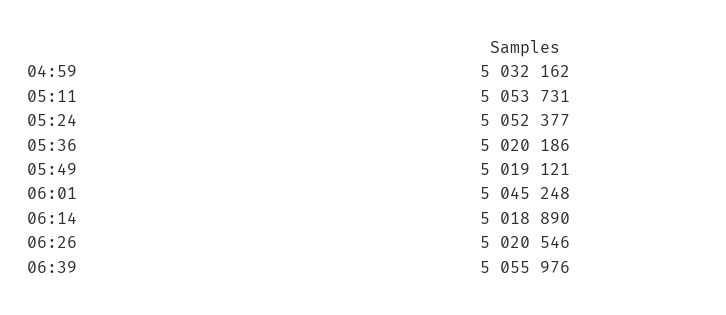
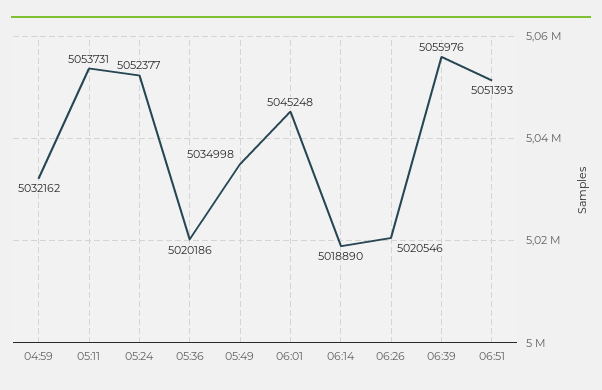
05:49: 5019121 -> 5034998
06:51: none -> 5051393

